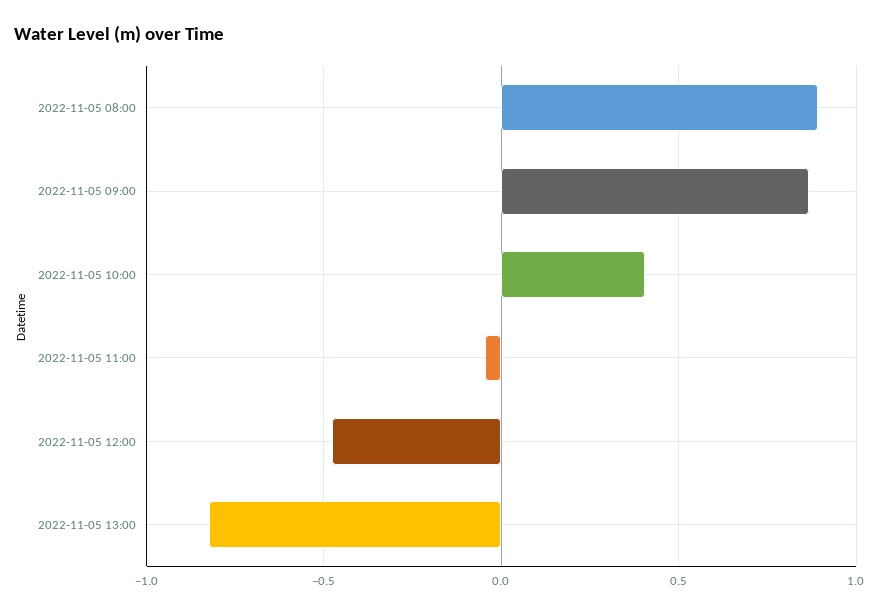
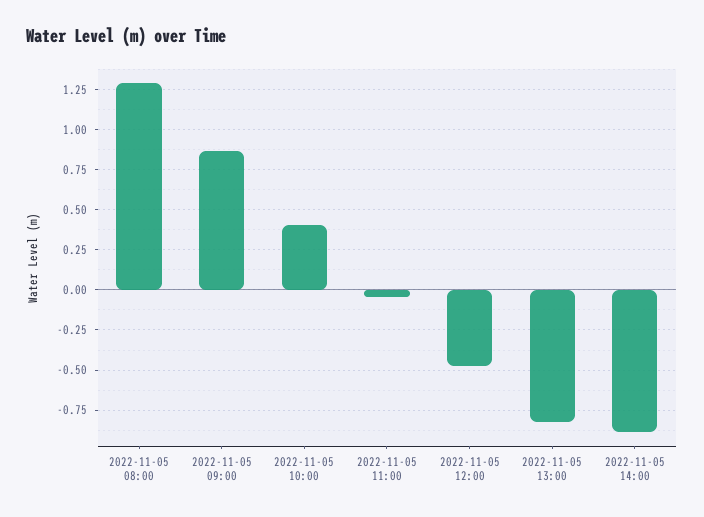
2022-11-05 08:00: 0.9 -> 1.3
2022-11-05 14:00: none -> -0.9

